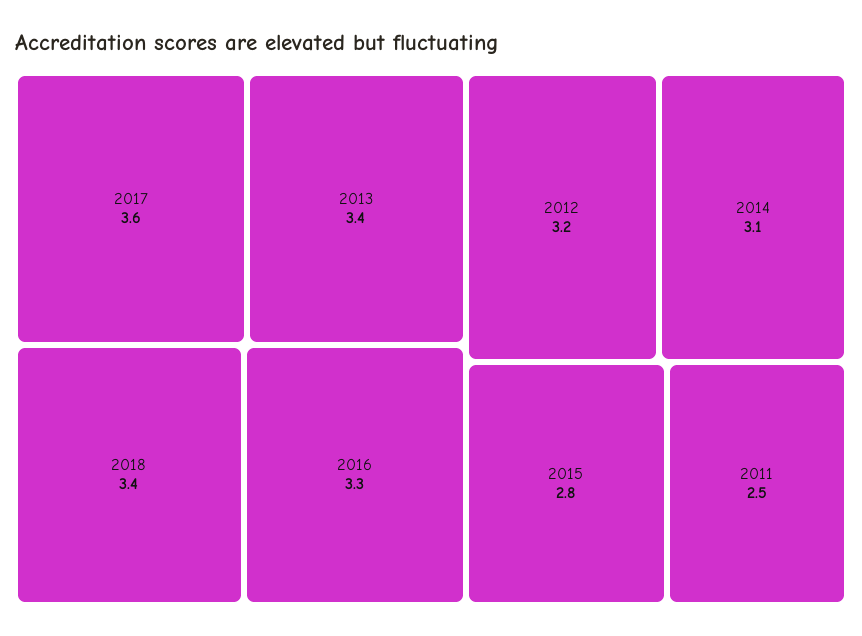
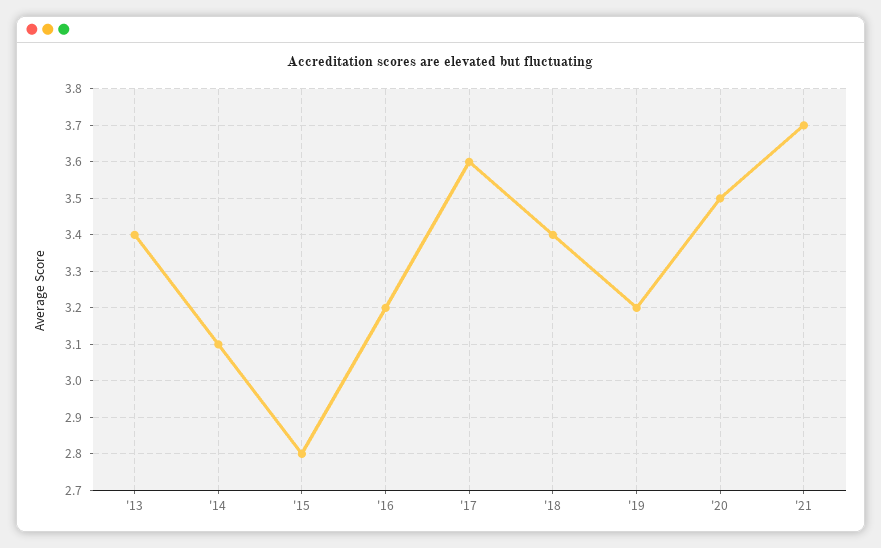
2016: 3.3 -> 3.2
2012: 3.2 -> none
2011: 2.5 -> none
'19: none -> 3.2
'20: none -> 3.5
'21: none -> 3.7

